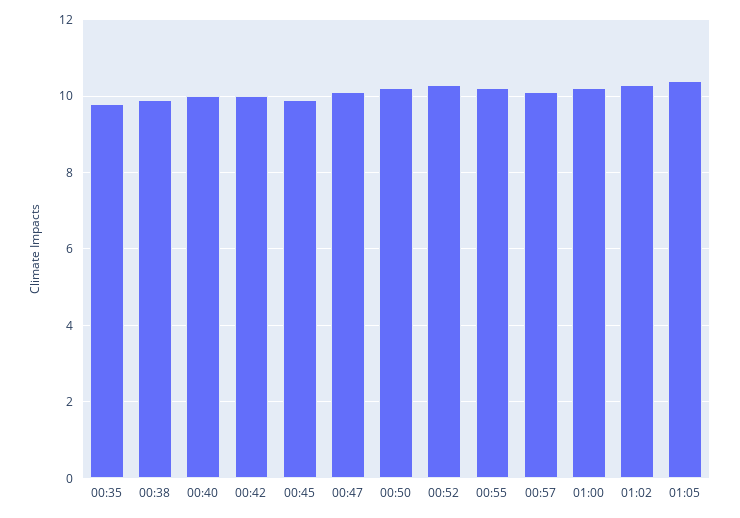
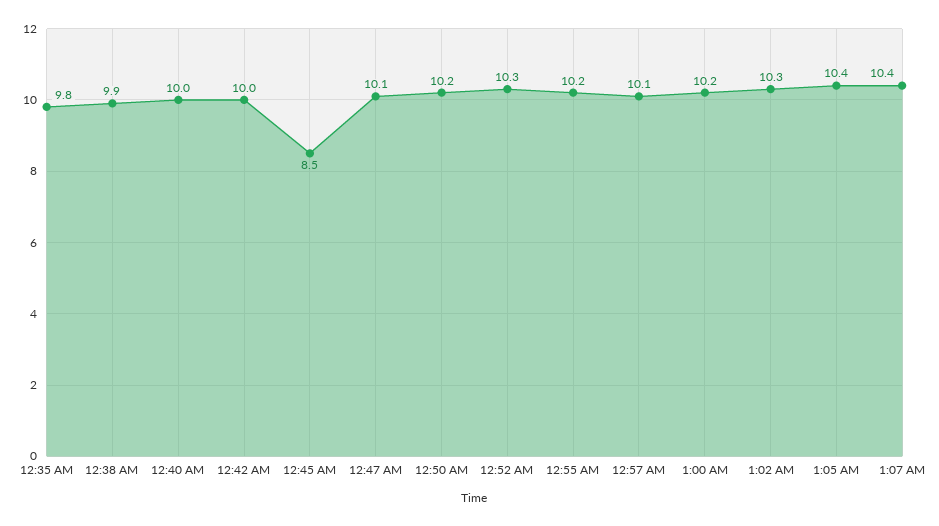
00:45: 10 -> 8.5
1:07 AM: none -> 10.4

